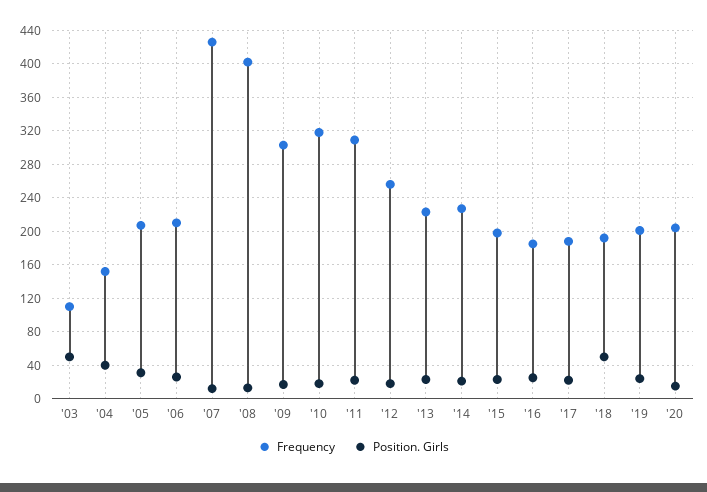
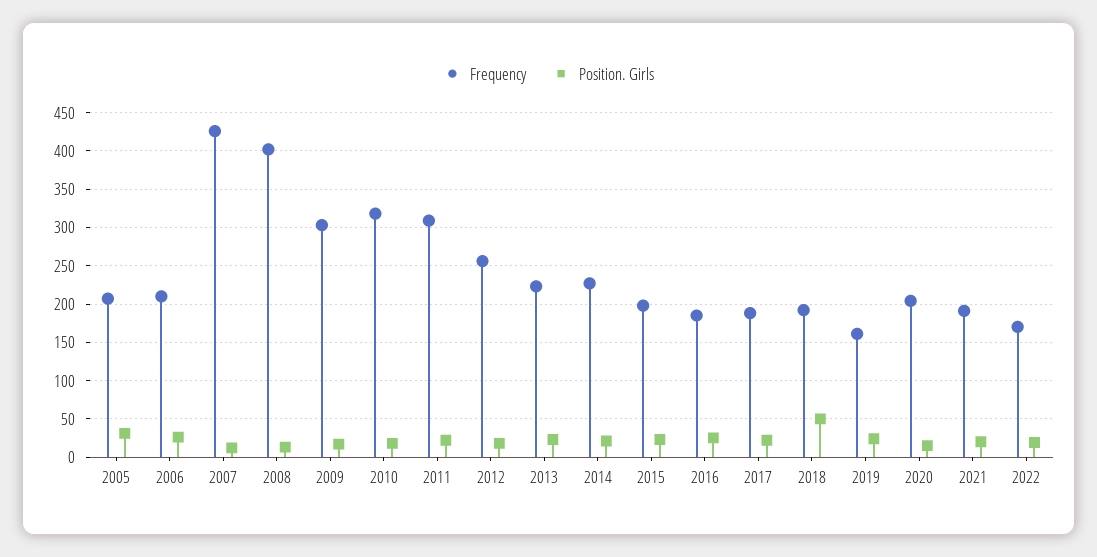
Frequency, '03: 110 -> none
Position. Girls, '03: 50 -> none
Frequency, '04: 150 -> none
Position. Girls, '04: 40 -> none
Frequency, '19: 200 -> 160
Frequency, 2021: none -> 190
Position. Girls, 2021: none -> 20
Frequency, 2022: none -> 170
Position. Girls, 2022: none -> 20

